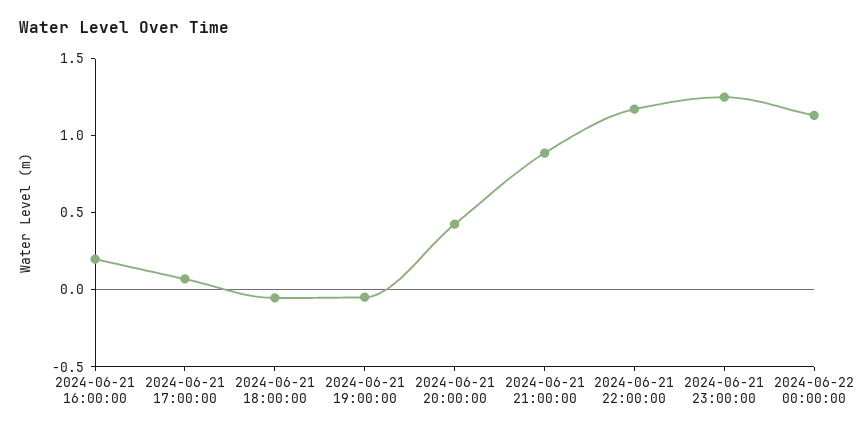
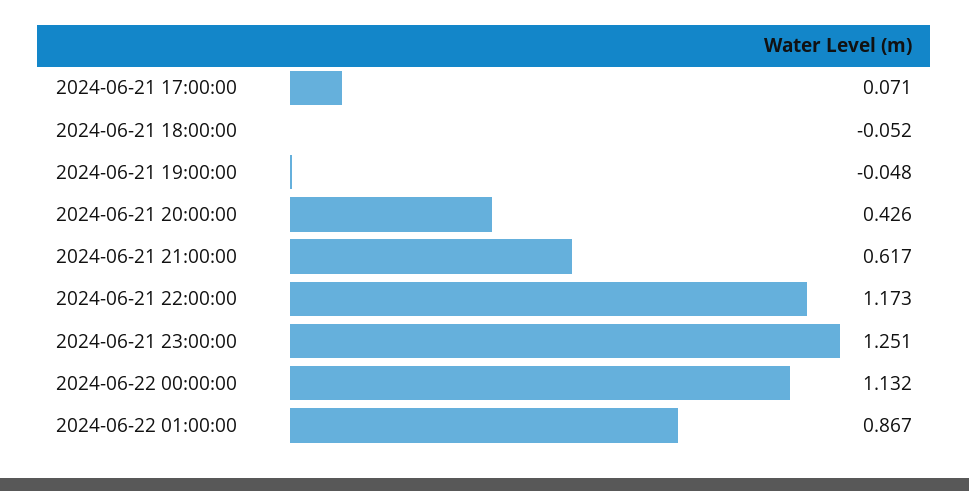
2024-06-21 16:00:00: 0.2 -> none
2024-06-21 21:00:00: 0.9 -> 0.617
2024-06-22 01:00:00: none -> 0.867

